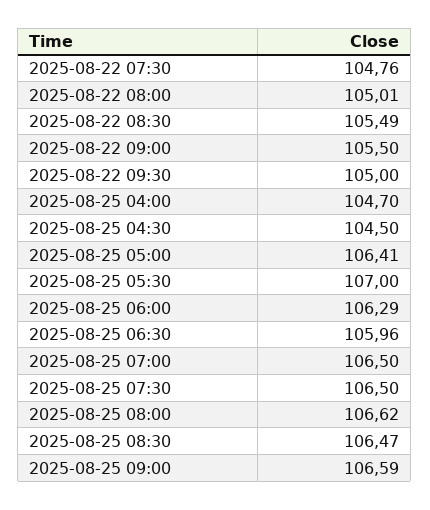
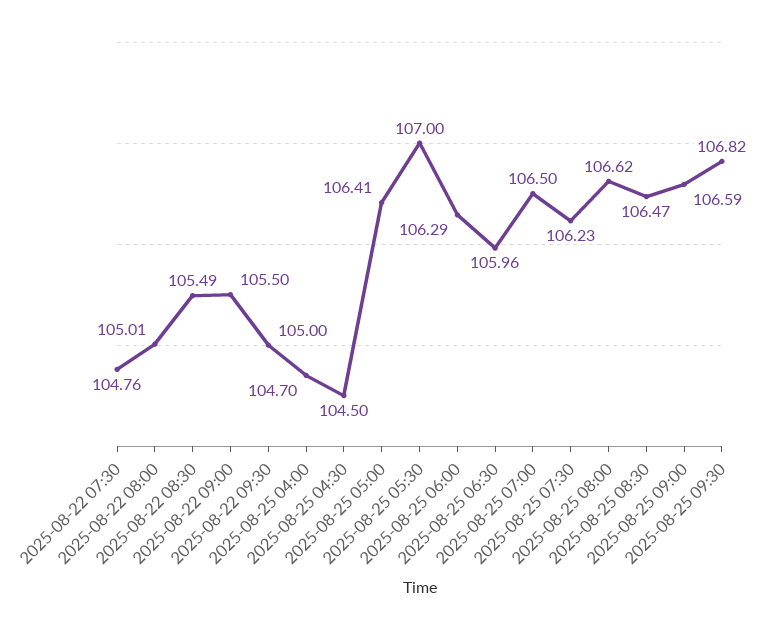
2025-08-25 07:30: 106.5 -> 106.23
2025-08-25 09:30: none -> 106.82

